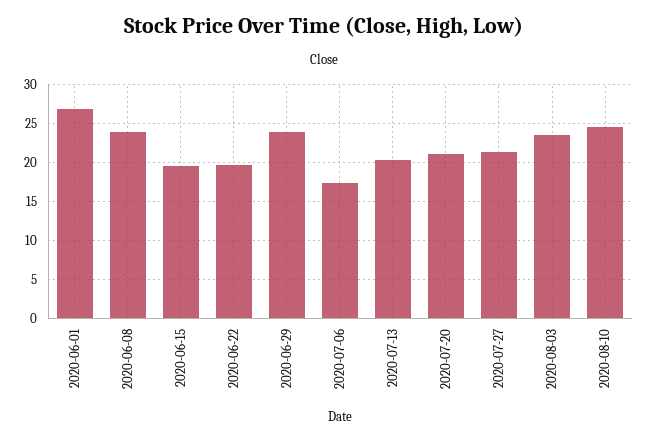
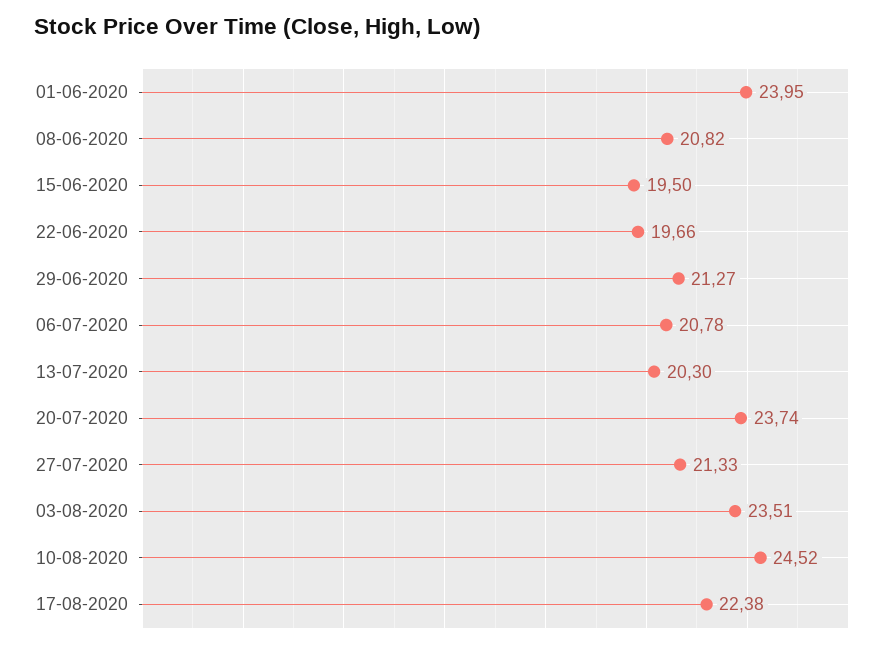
2020-06-01: 27 -> 23.95
2020-06-08: 24 -> 20.82
2020-06-29: 24 -> 21.27
2020-07-06: 17 -> 20.78
2020-07-20: 21 -> 23.74
17-08-2020: none -> 22.38

